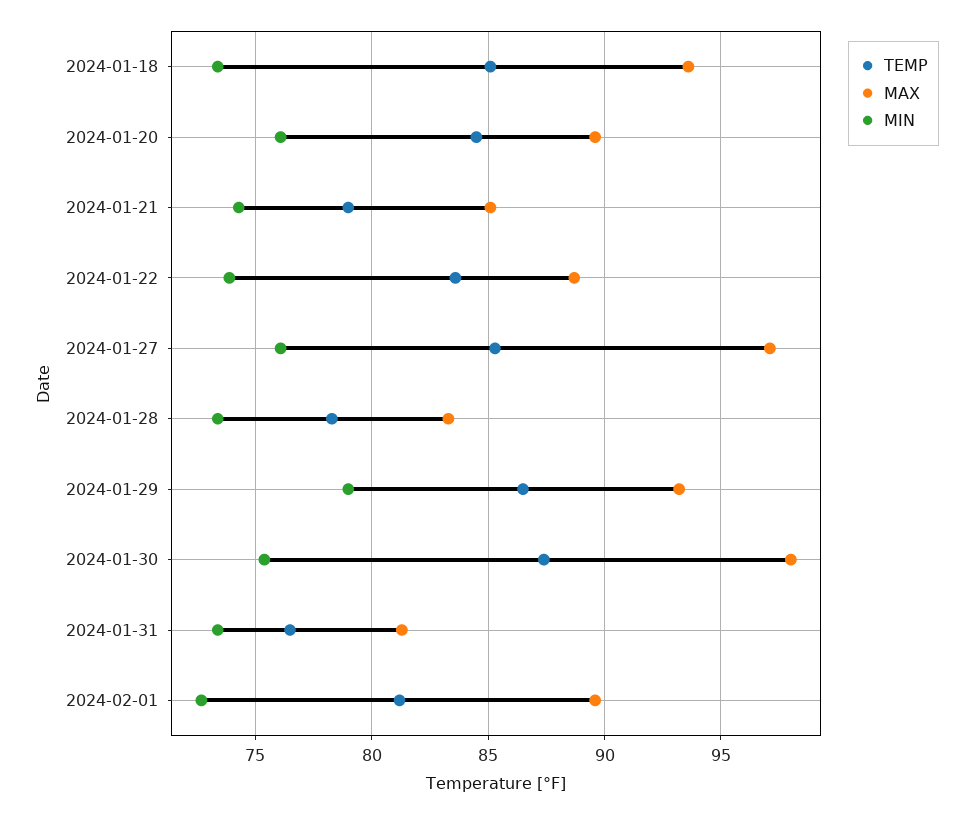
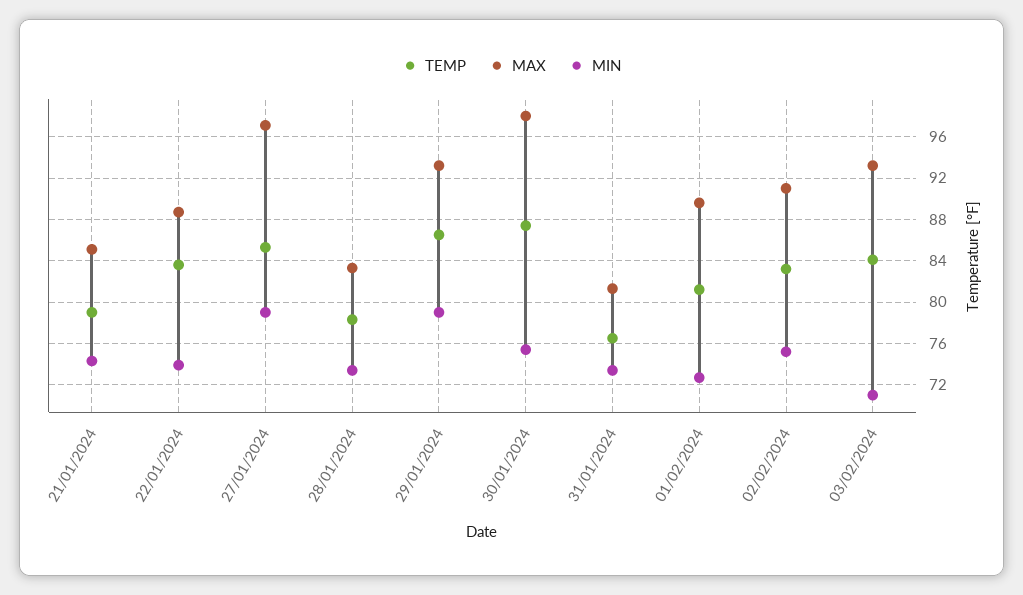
TEMP, 2024-01-18: 85 -> none
MAX, 2024-01-18: 93.5 -> none
MIN, 2024-01-18: 73.5 -> none
TEMP, 2024-01-20: 84.5 -> none
MAX, 2024-01-20: 89.5 -> none
MIN, 2024-01-20: 76 -> none
MIN, 2024-01-27: 76 -> 79
TEMP, 02/02/2024: none -> 83
MAX, 02/02/2024: none -> 91
MIN, 02/02/2024: none -> 75
TEMP, 03/02/2024: none -> 84
MAX, 03/02/2024: none -> 93
MIN, 03/02/2024: none -> 71

